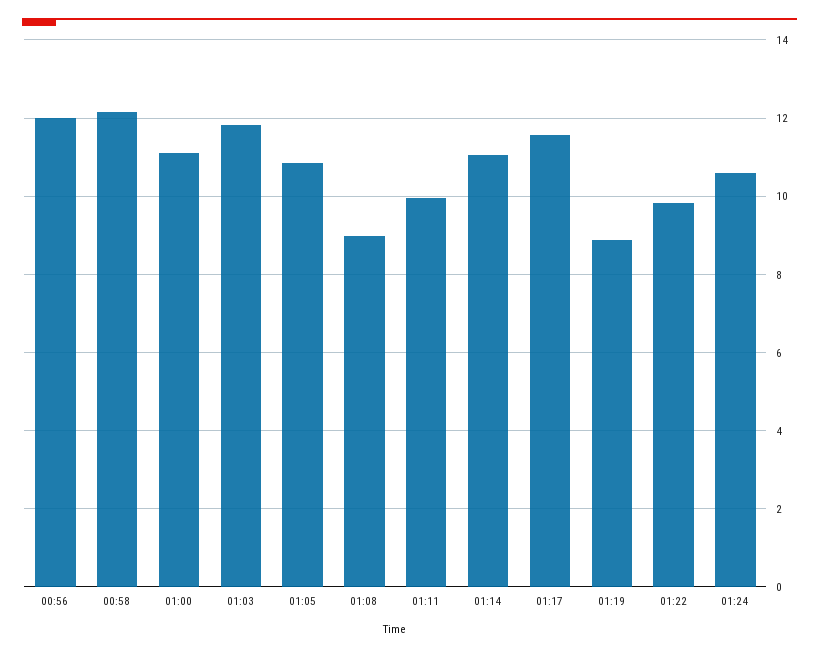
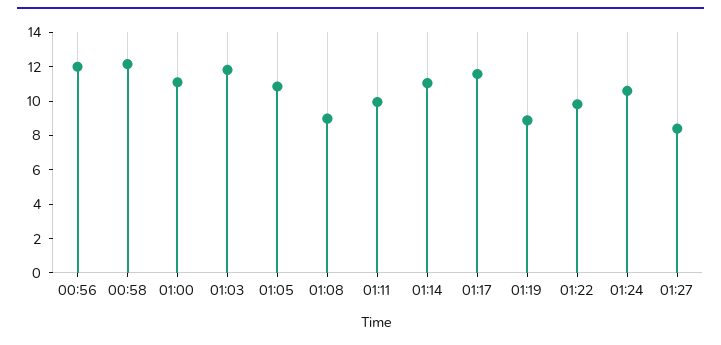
01:27: none -> 8.5

